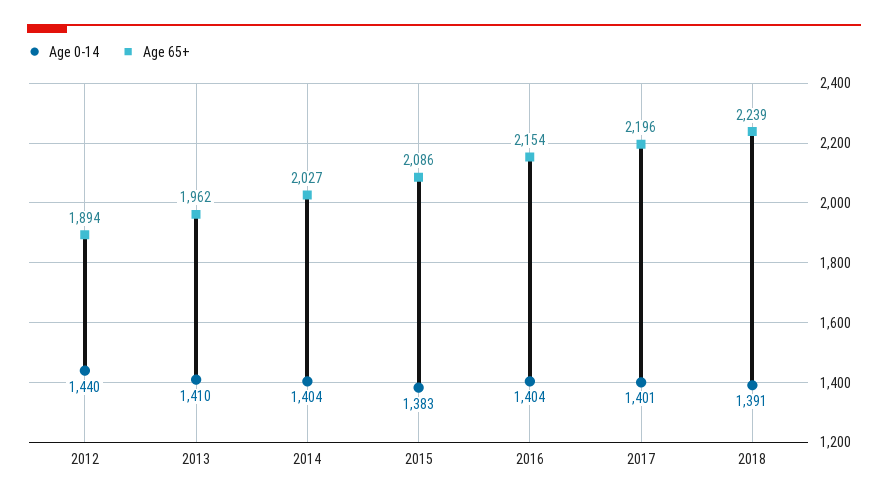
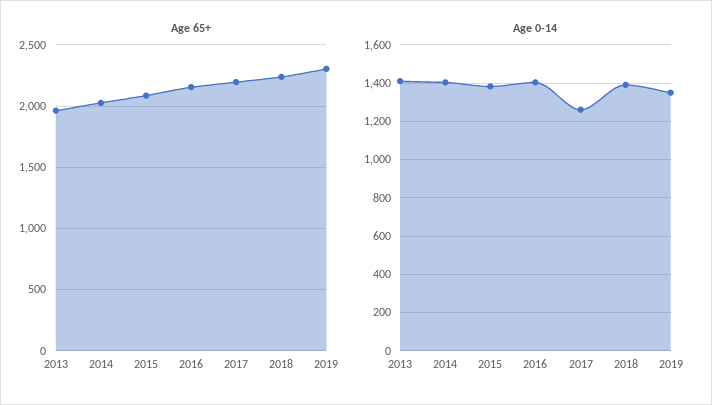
Age 0-14, 2012: 1440 -> none
Age 65+, 2012: 1894 -> none
Age 0-14, 2017: 1401 -> 1250
Age 65+, 2019: none -> 2300
Age 0-14, 2019: none -> 1350

